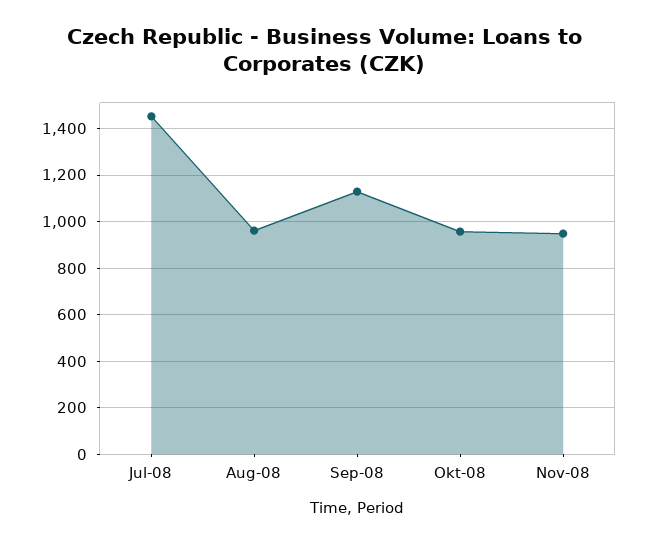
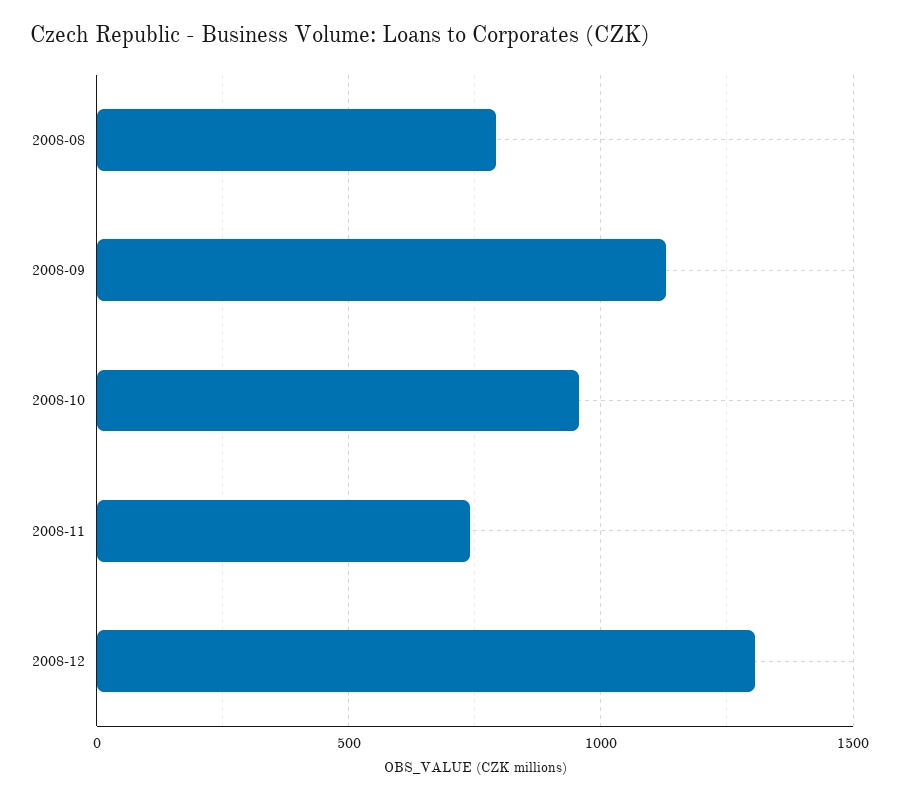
Jul-08: 1450 -> none
Aug-08: 950 -> 800
Nov-08: 950 -> 750
2008-12: none -> 1300

